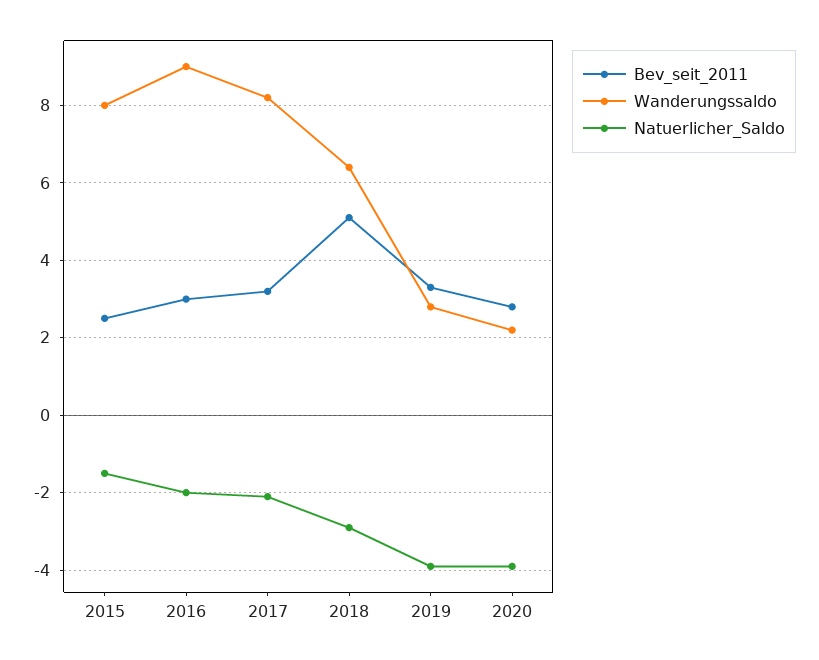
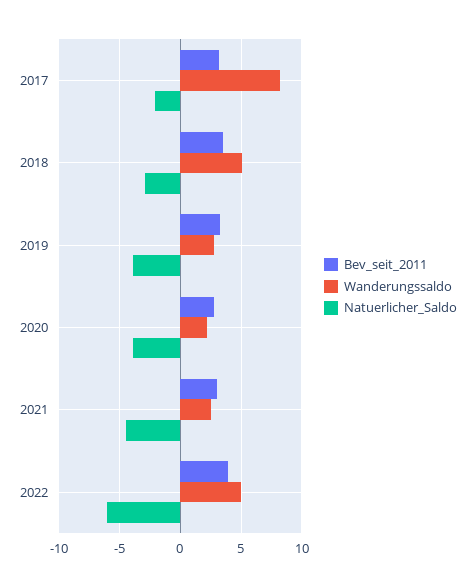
Bev_seit_2011, 2015: 2.5 -> none
Wanderungssaldo, 2015: 8 -> none
Natuerlicher_Saldo, 2015: -1.5 -> none
Bev_seit_2011, 2016: 3 -> none
Wanderungssaldo, 2016: 9 -> none
Natuerlicher_Saldo, 2016: -2 -> none
Bev_seit_2011, 2018: 5 -> 3.5
Wanderungssaldo, 2018: 6.5 -> 5
Bev_seit_2011, 2021: none -> 3
Wanderungssaldo, 2021: none -> 2.5
Natuerlicher_Saldo, 2021: none -> -4.5
Bev_seit_2011, 2022: none -> 4
Wanderungssaldo, 2022: none -> 5
Natuerlicher_Saldo, 2022: none -> -6

